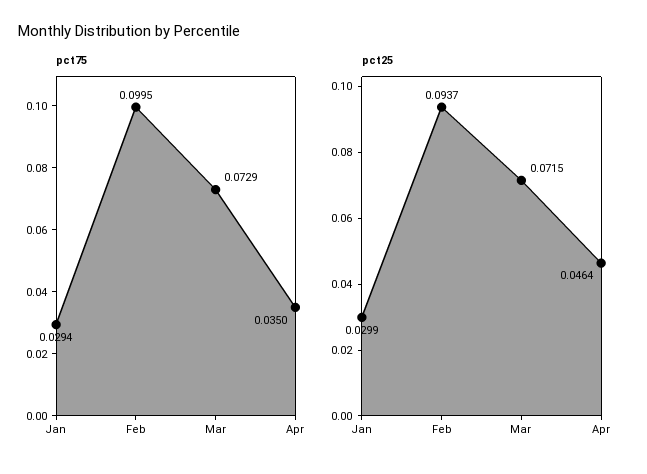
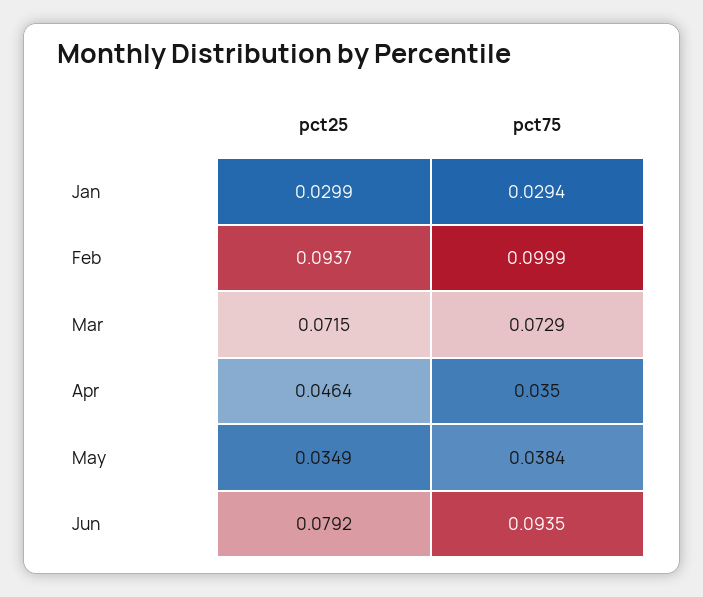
pct75, Feb: 0.0995 -> 0.0999
pct25, May: none -> 0.0349
pct75, May: none -> 0.0384
pct25, Jun: none -> 0.0792
pct75, Jun: none -> 0.0935

